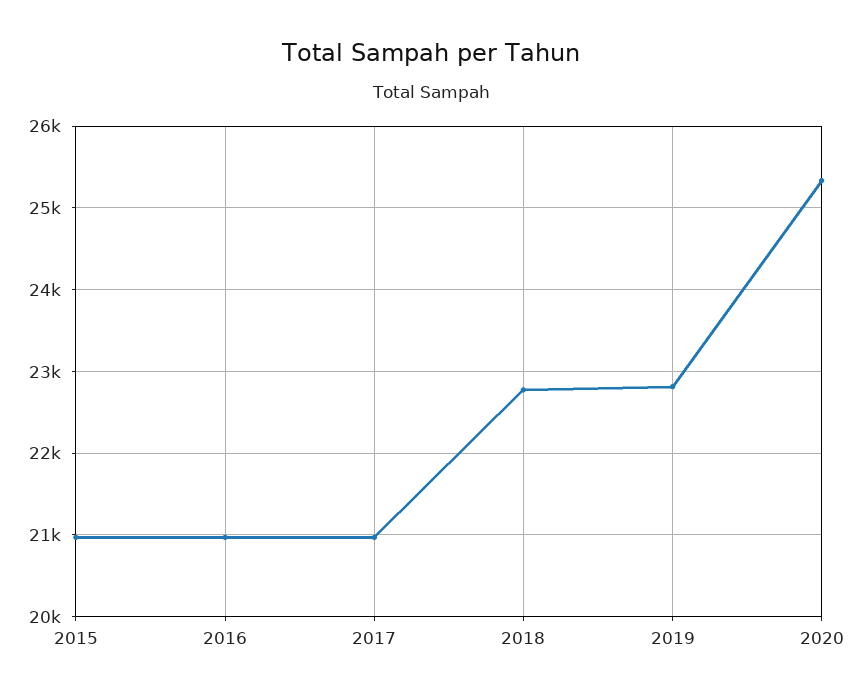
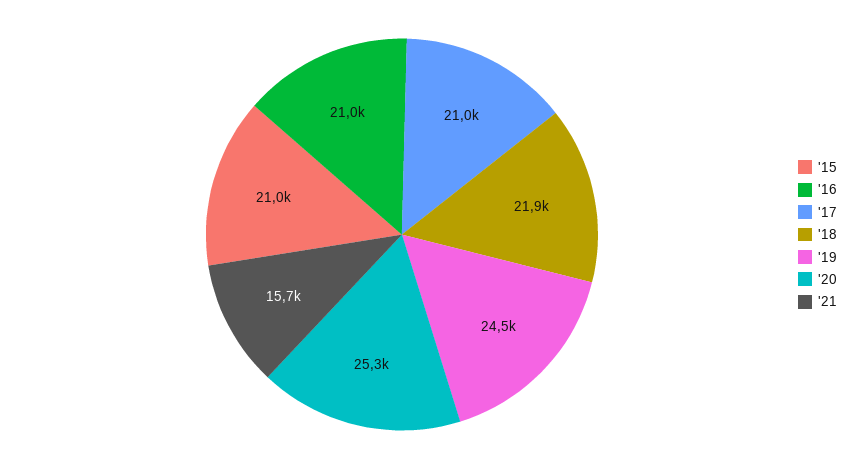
2018: 22800 -> 21900
2019: 22800 -> 24500
'21: none -> 15700

